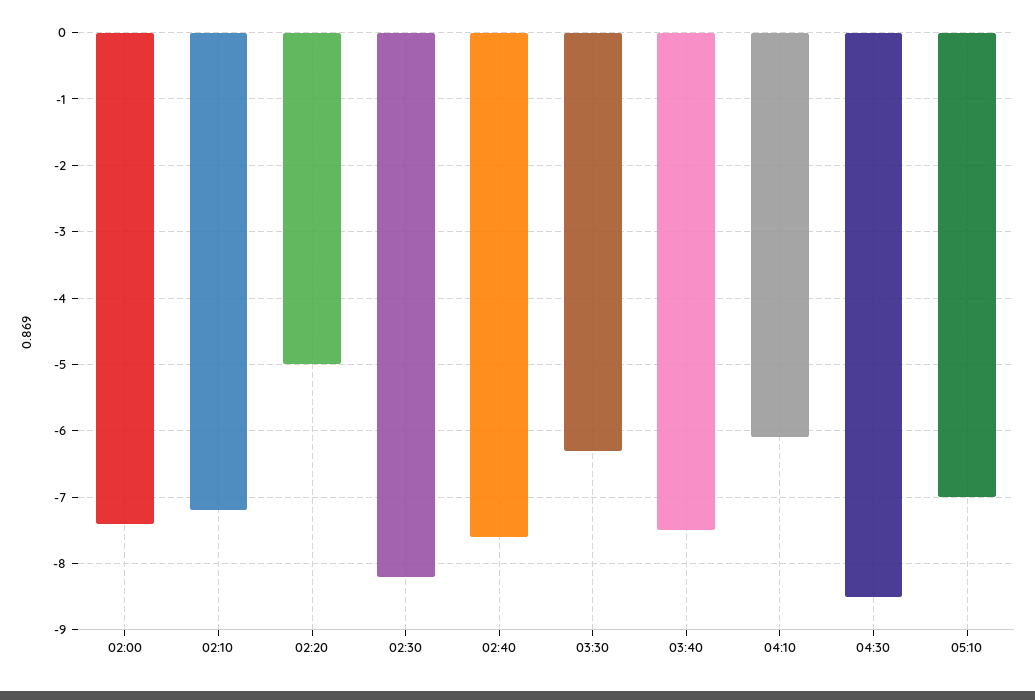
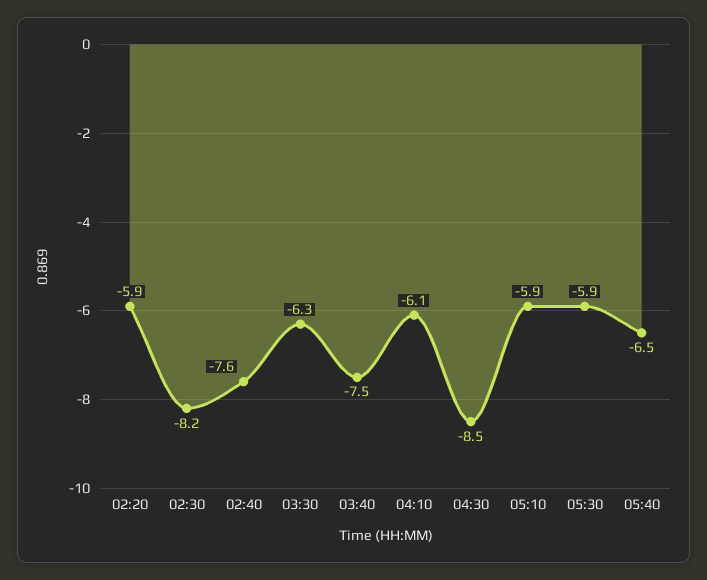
02:00: -7.4 -> none
02:10: -7.2 -> none
02:20: -5 -> -5.9
05:10: -7 -> -5.9
05:30: none -> -5.9
05:40: none -> -6.5

